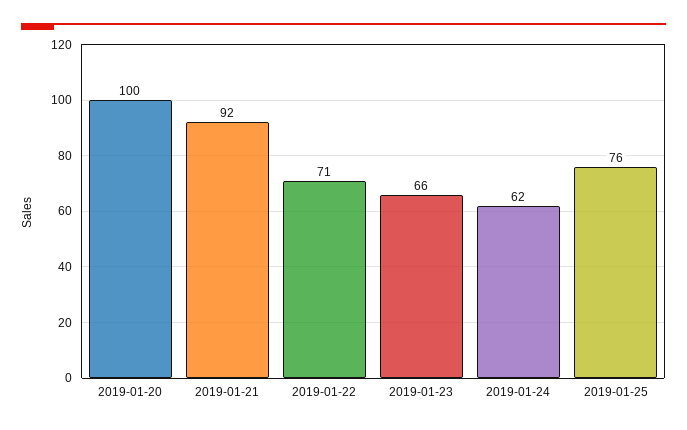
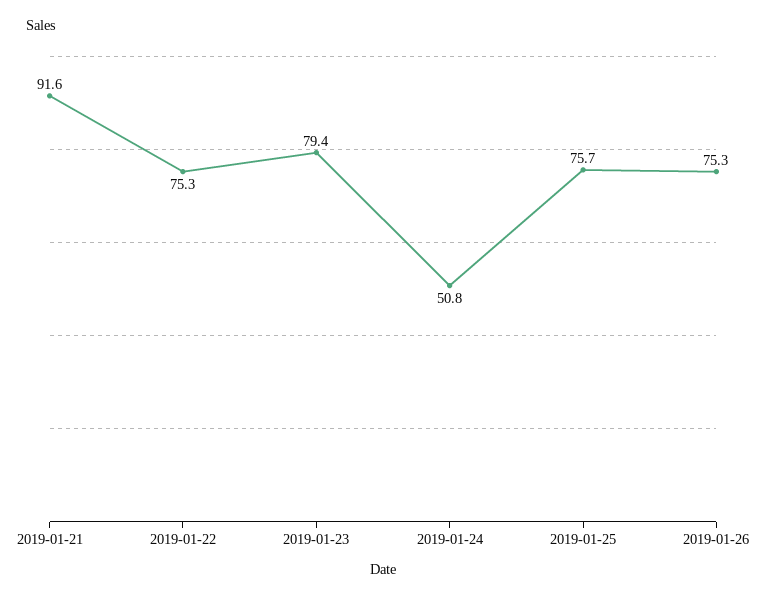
2019-01-20: 100 -> none
2019-01-22: 71 -> 75.3
2019-01-23: 66 -> 79.4
2019-01-24: 62 -> 50.8
2019-01-26: none -> 75.3

